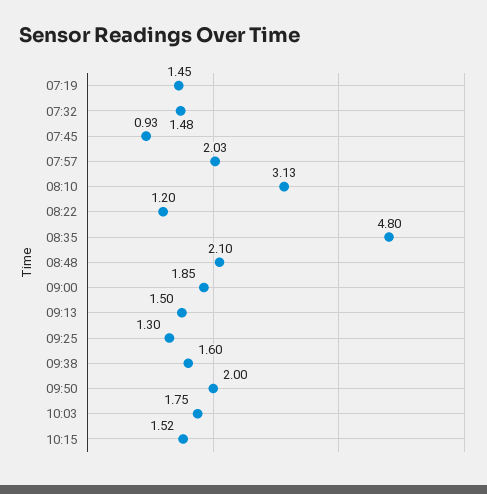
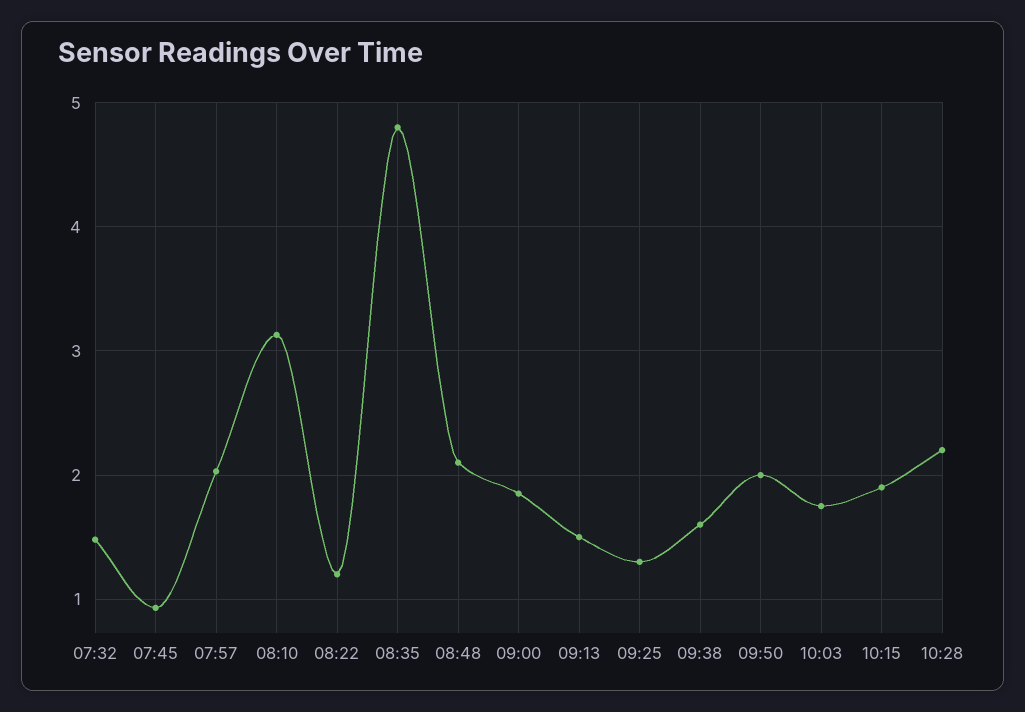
07:19: 1.45 -> none
10:15: 1.52 -> 1.9
10:28: none -> 2.2

